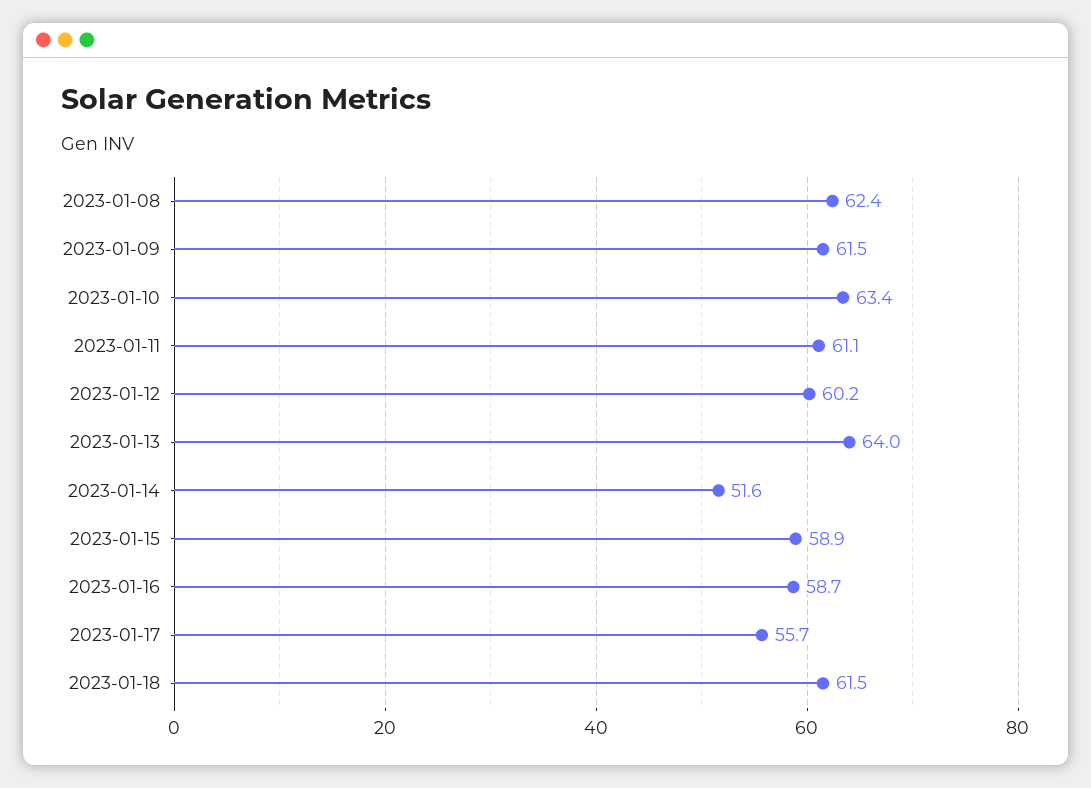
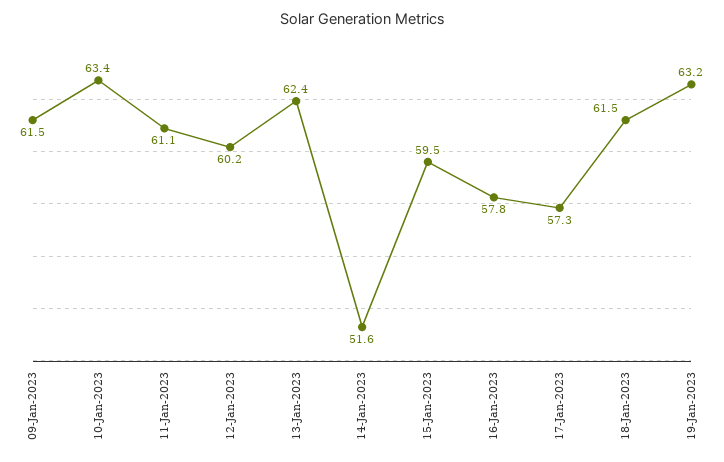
2023-01-08: 62.4 -> none
2023-01-13: 64 -> 62.4
2023-01-15: 58.9 -> 59.5
2023-01-16: 58.7 -> 57.8
2023-01-17: 55.7 -> 57.3
19-Jan-2023: none -> 63.2

